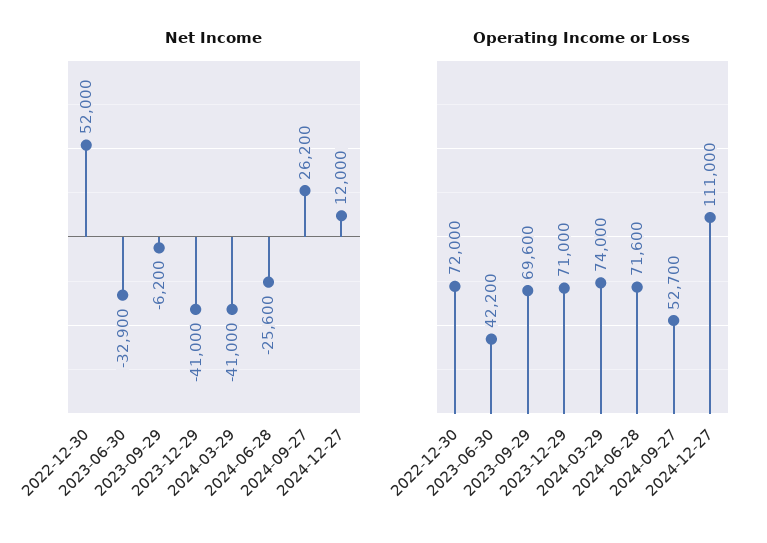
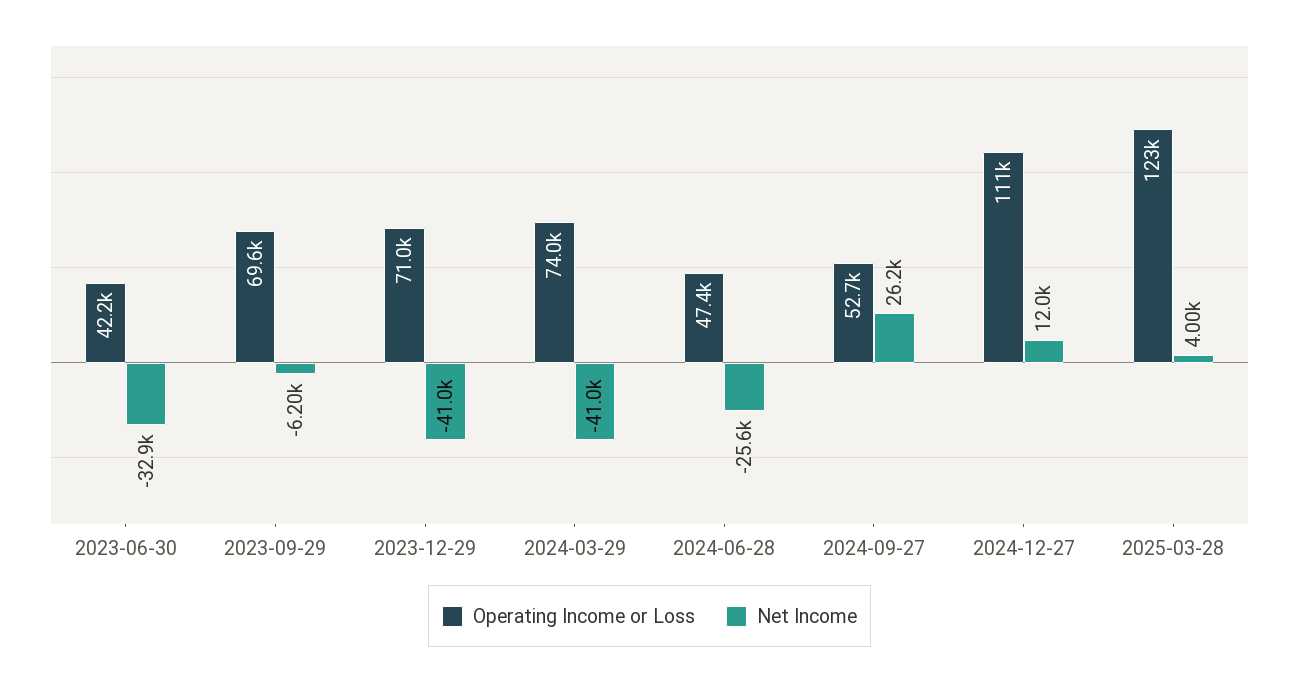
Net Income, 2022-12-30: 52000 -> none
Operating Income or Loss, 2022-12-30: 72000 -> none
Operating Income or Loss, 2024-06-28: 71600 -> 47400
Operating Income or Loss, 2025-03-28: none -> 123000
Net Income, 2025-03-28: none -> 4000

